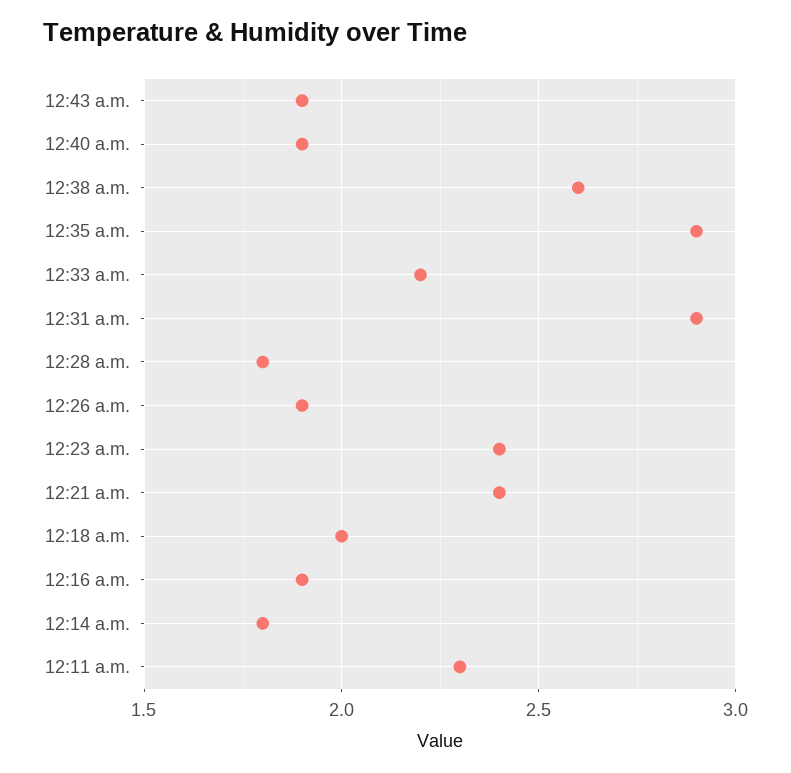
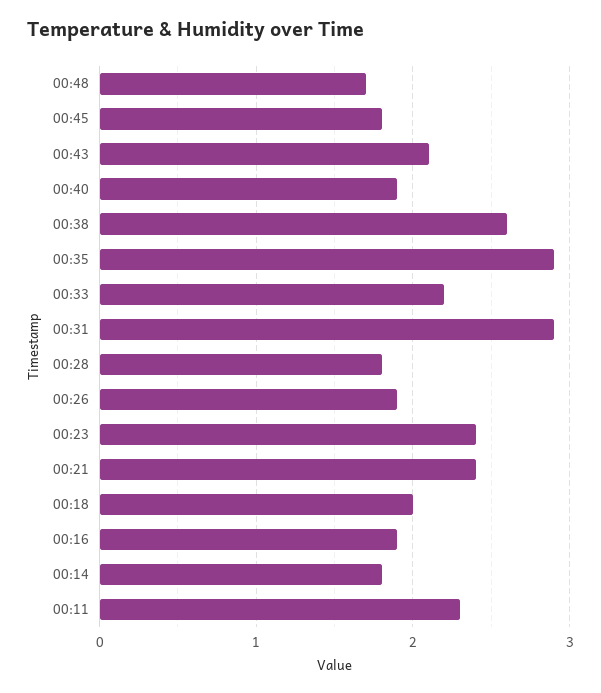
12:43 a.m.: 1.9 -> 2.1
00:48: none -> 1.7
00:45: none -> 1.8

